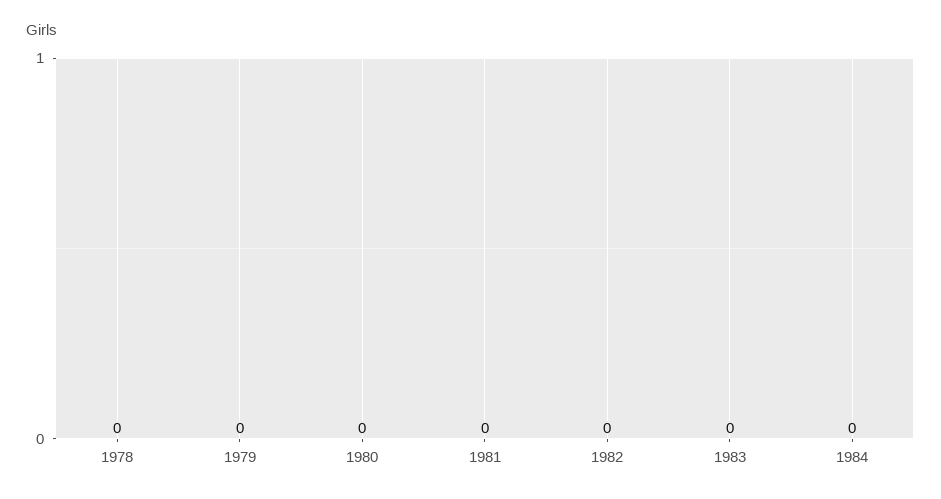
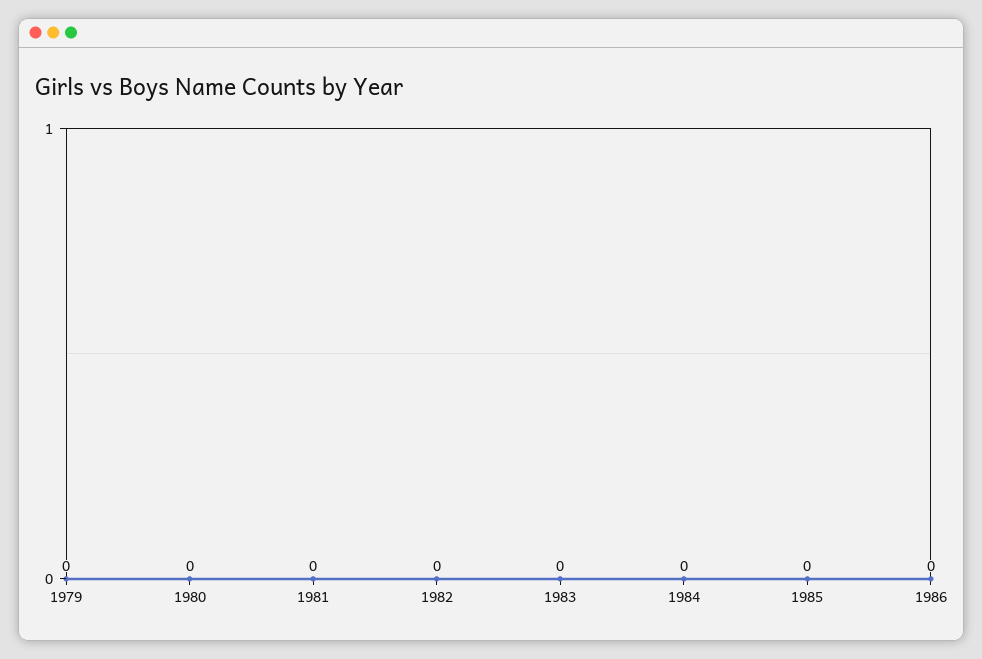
1978: 0 -> none
1985: none -> 0
1986: none -> 0

